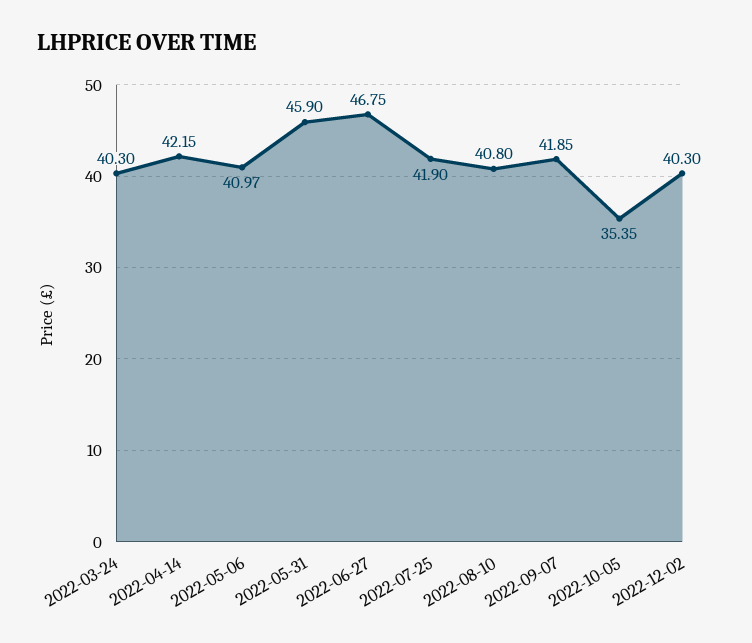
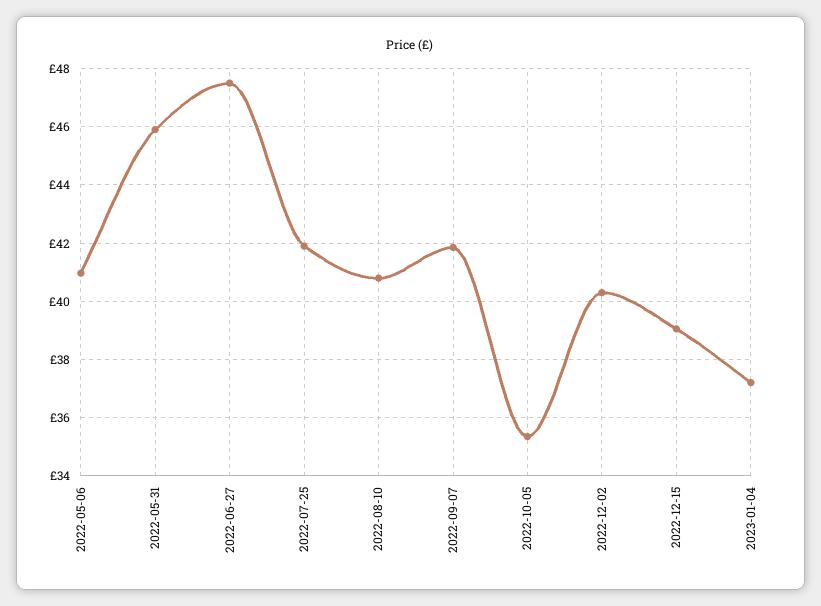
2022-03-24: 40.3 -> none
2022-04-14: 42.15 -> none
2022-06-27: 46.75 -> 47.5
2022-12-15: none -> 39
2023-01-04: none -> 37.25

